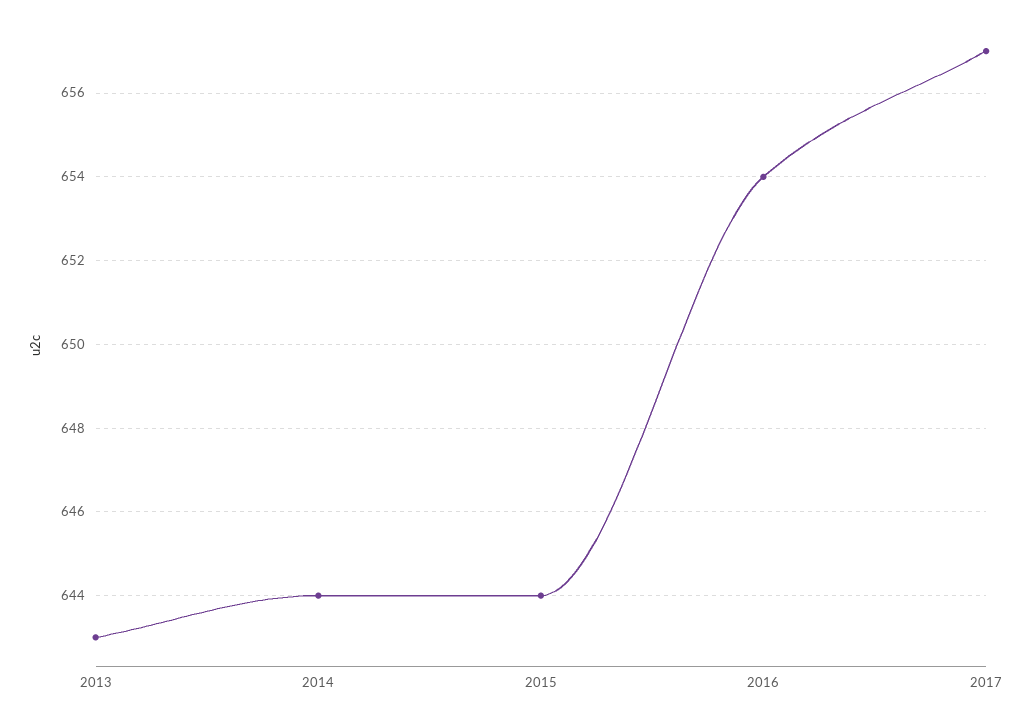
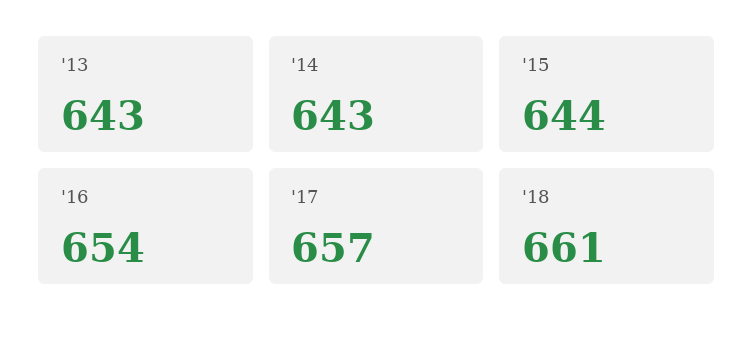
2014: 644 -> 643
'18: none -> 661

